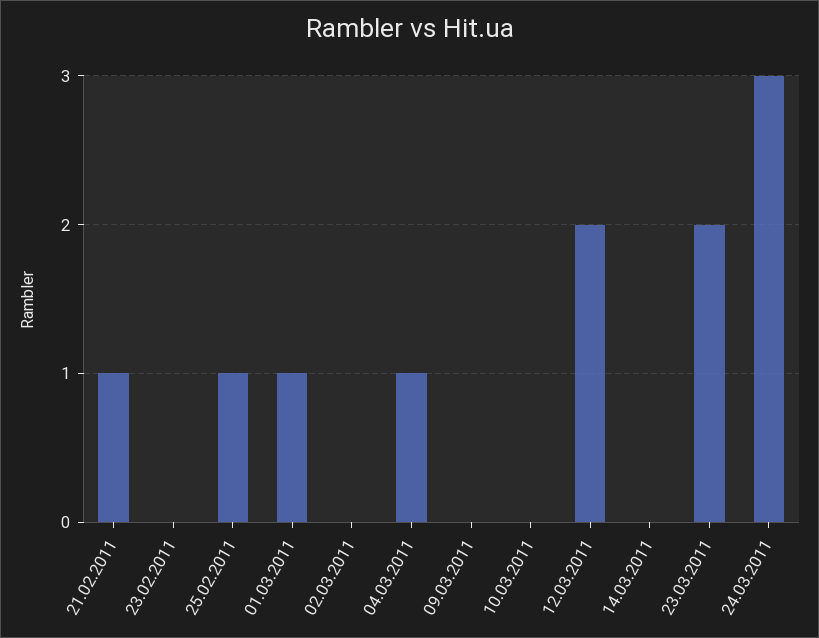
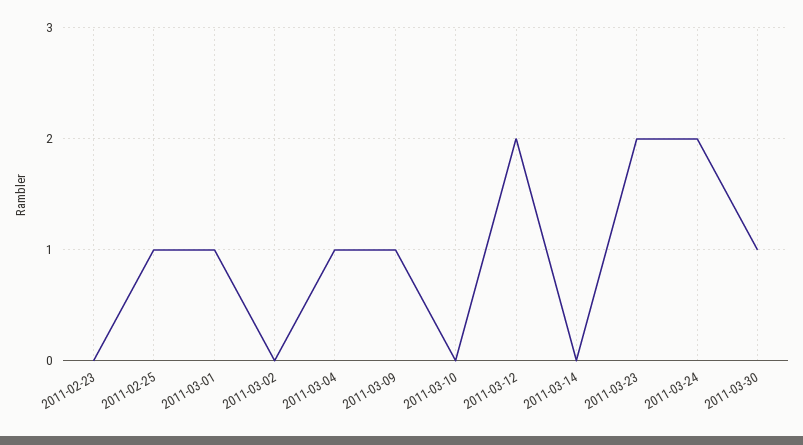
21.02.2011: 1 -> none
09.03.2011: 0 -> 1
24.03.2011: 3 -> 2
2011-03-30: none -> 1

